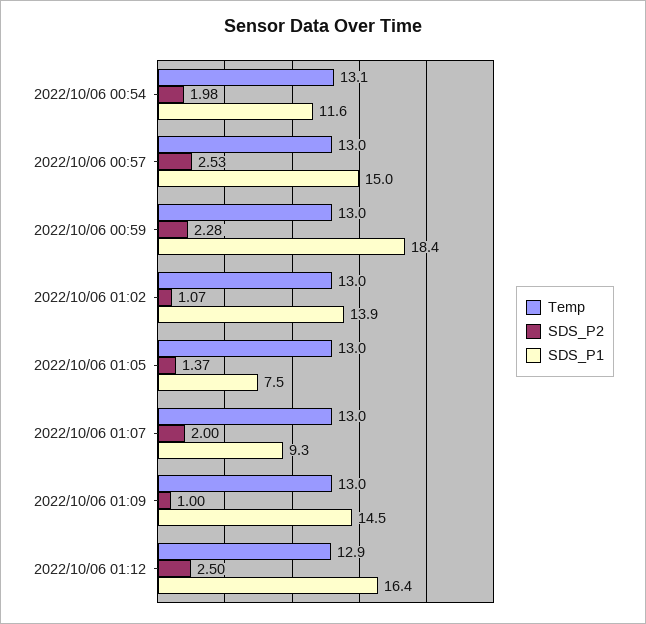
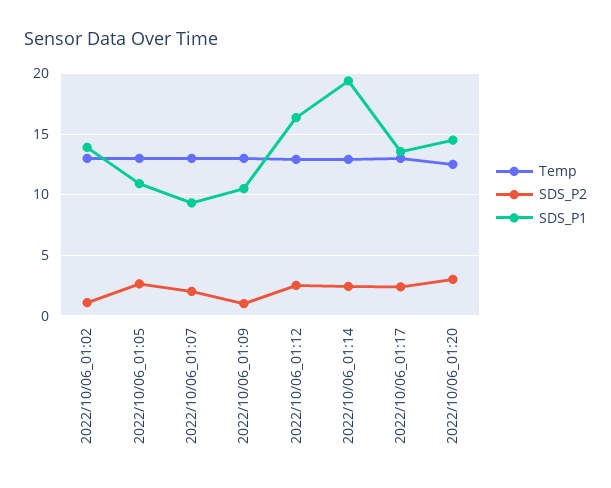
Temp, 2022/10/06 00:54: 13.1 -> none
SDS_P2, 2022/10/06 00:54: 1.98 -> none
SDS_P1, 2022/10/06 00:54: 11.6 -> none
Temp, 2022/10/06 00:57: 13 -> none
SDS_P2, 2022/10/06 00:57: 2.53 -> none
SDS_P1, 2022/10/06 00:57: 15 -> none
Temp, 2022/10/06 00:59: 13 -> none
SDS_P2, 2022/10/06 00:59: 2.28 -> none
SDS_P1, 2022/10/06 00:59: 18.4 -> none
SDS_P2, 2022/10/06 01:05: 1.37 -> 2.5
SDS_P1, 2022/10/06 01:05: 7.5 -> 11
SDS_P1, 2022/10/06 01:09: 14.5 -> 10.5
Temp, 2022/10/06_01:14: none -> 13
SDS_P2, 2022/10/06_01:14: none -> 2.5
SDS_P1, 2022/10/06_01:14: none -> 19.5
Temp, 2022/10/06_01:17: none -> 13
SDS_P2, 2022/10/06_01:17: none -> 2.5
SDS_P1, 2022/10/06_01:17: none -> 13.5
Temp, 2022/10/06_01:20: none -> 12.5
SDS_P2, 2022/10/06_01:20: none -> 3
SDS_P1, 2022/10/06_01:20: none -> 14.5

